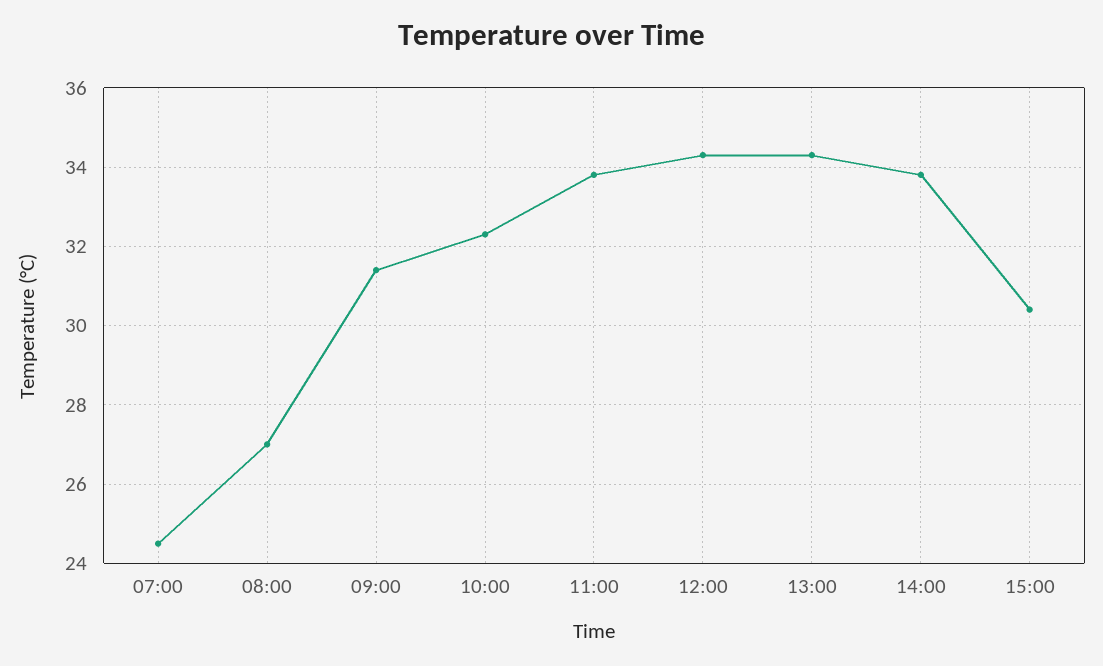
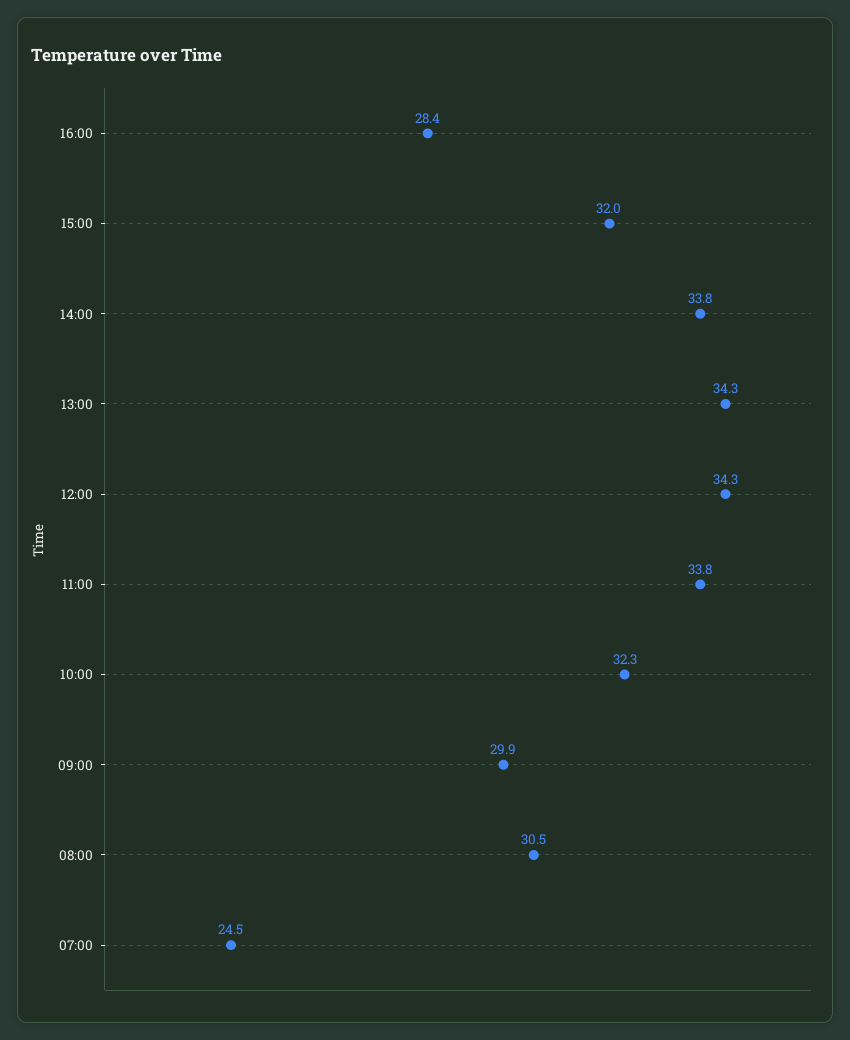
08:00: 27 -> 30.5
09:00: 31.5 -> 29.9
15:00: 30.5 -> 32
16:00: none -> 28.4

